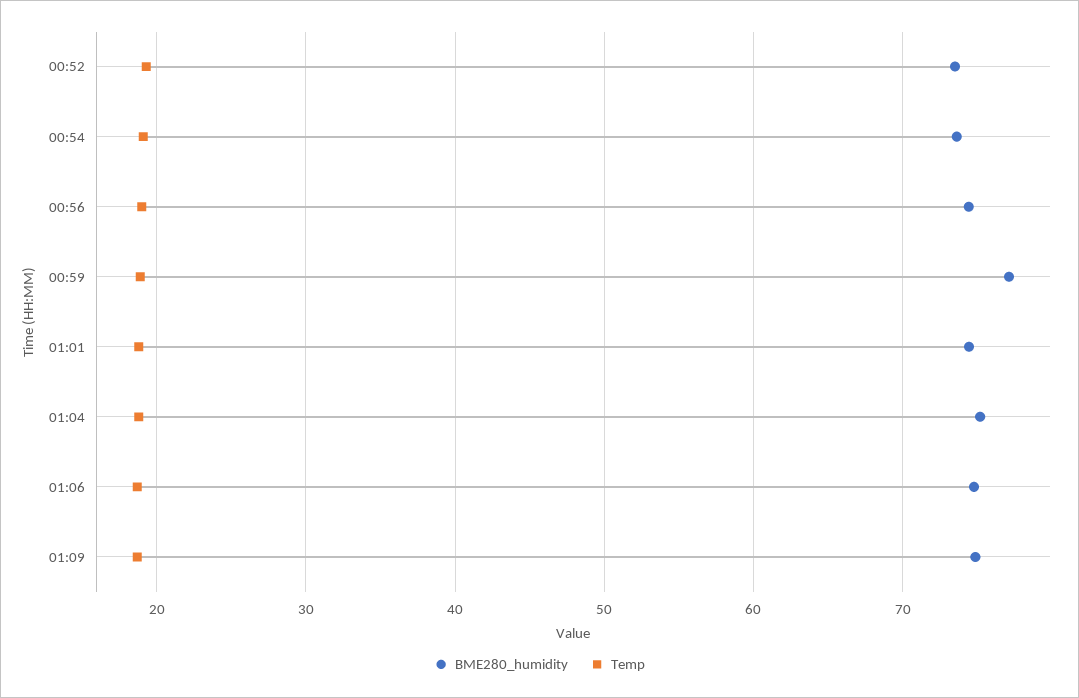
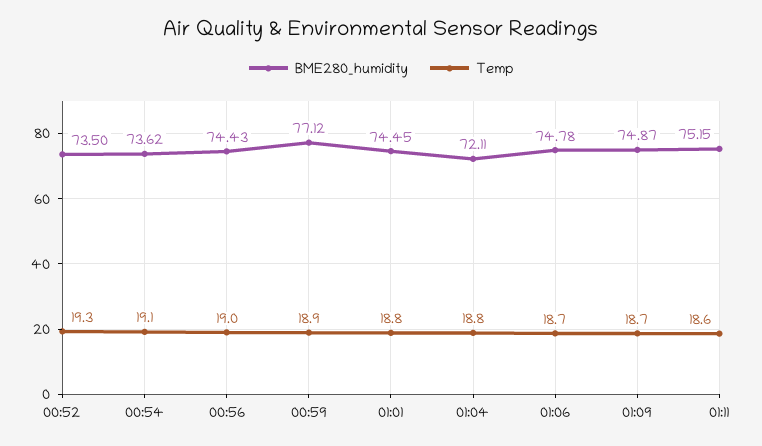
BME280_humidity, 01:04: 75 -> 72.11
BME280_humidity, 01:11: none -> 75.15
Temp, 01:11: none -> 18.6

